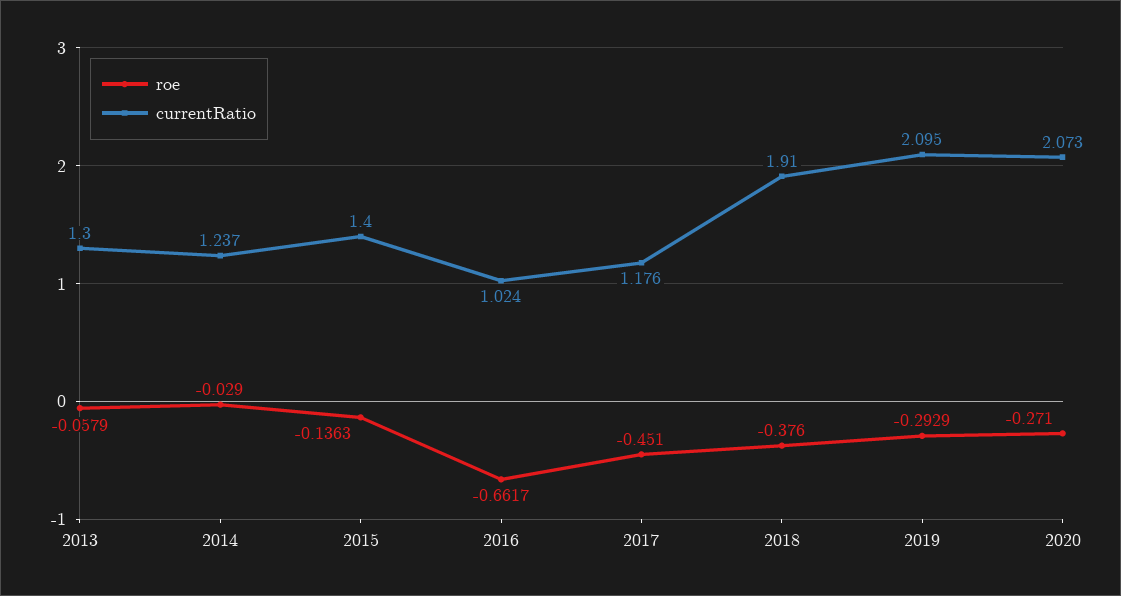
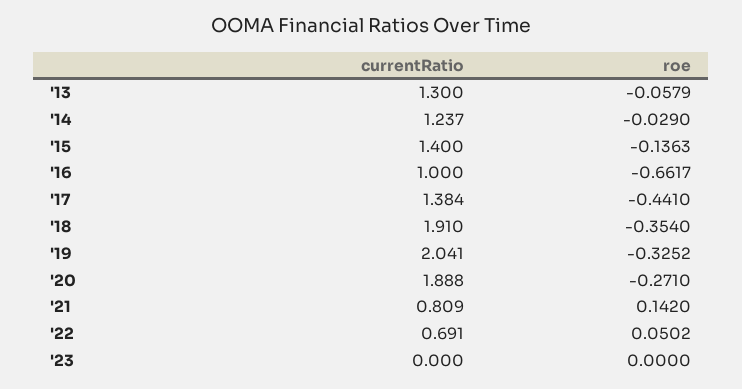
currentRatio, 2016: 1.024 -> 1
roe, 2017: -0.451 -> -0.441
currentRatio, 2017: 1.176 -> 1.384
roe, 2018: -0.376 -> -0.354
roe, 2019: -0.2929 -> -0.3252
currentRatio, 2019: 2.095 -> 2.041
currentRatio, 2020: 2.073 -> 1.888
currentRatio, '21: none -> 0.809
roe, '21: none -> 0.142
currentRatio, '22: none -> 0.691
roe, '22: none -> 0.0502
currentRatio, '23: none -> 0
roe, '23: none -> 0

